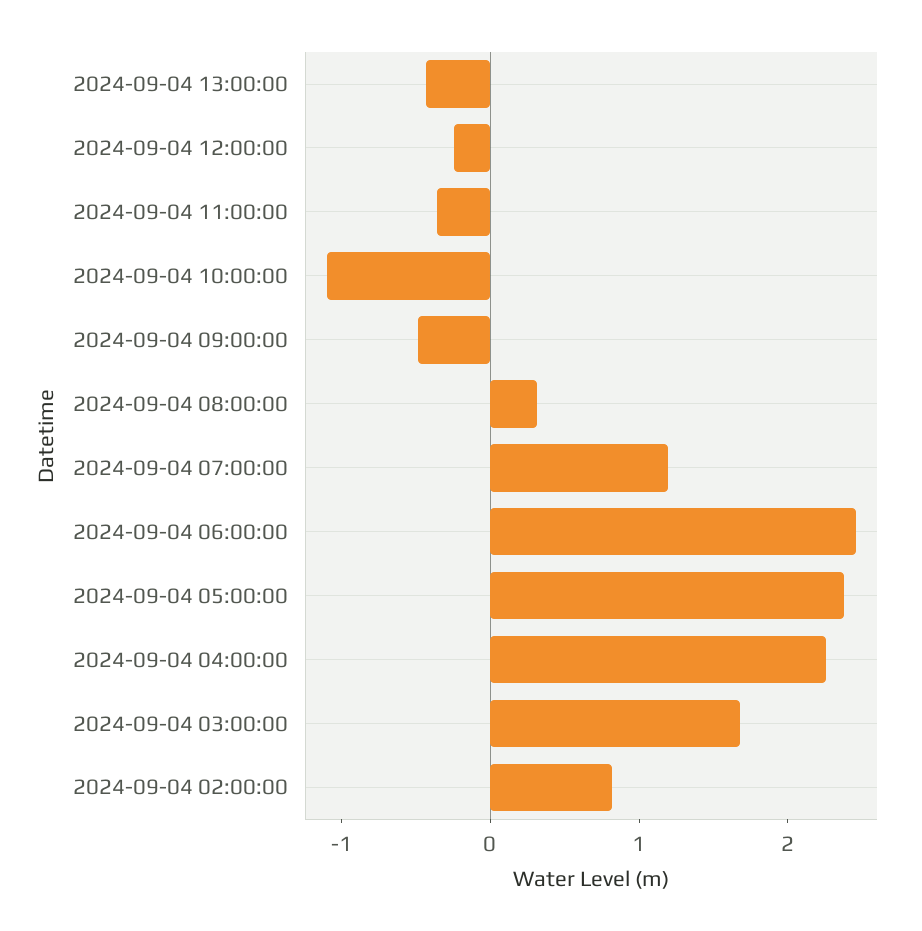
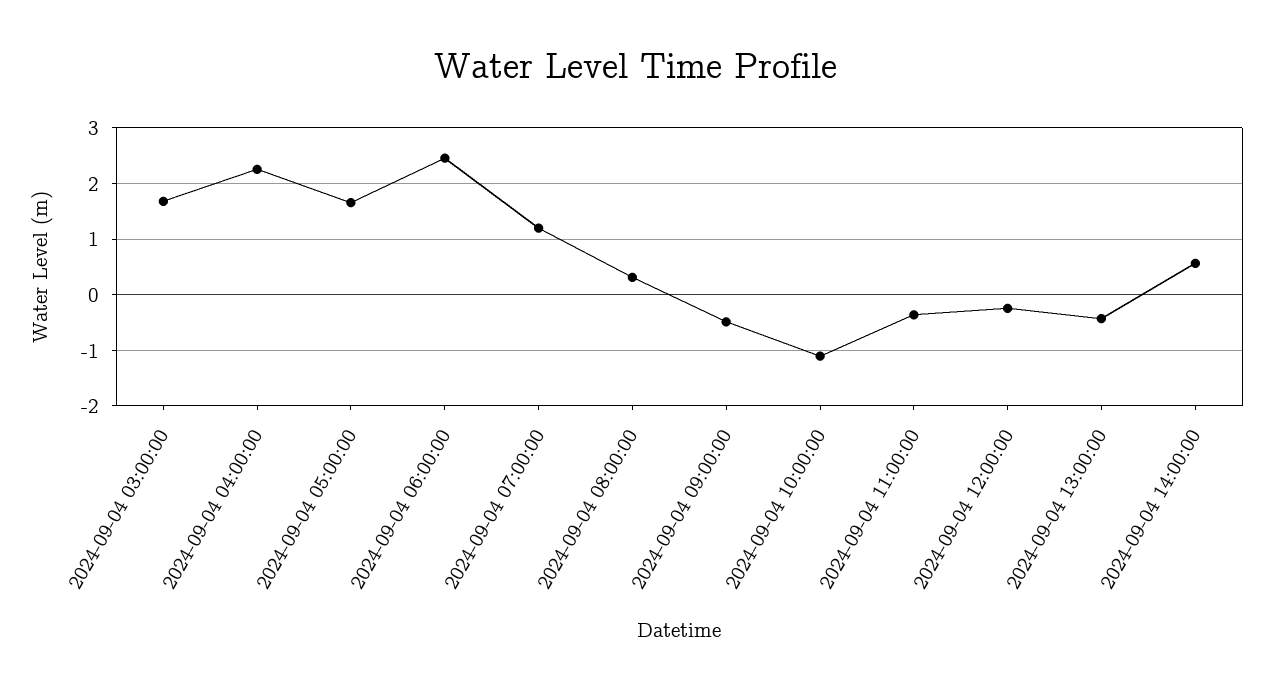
2024-09-04 05:00:00: 2.4 -> 1.6
2024-09-04 02:00:00: 0.8 -> none
2024-09-04 14:00:00: none -> 0.6

